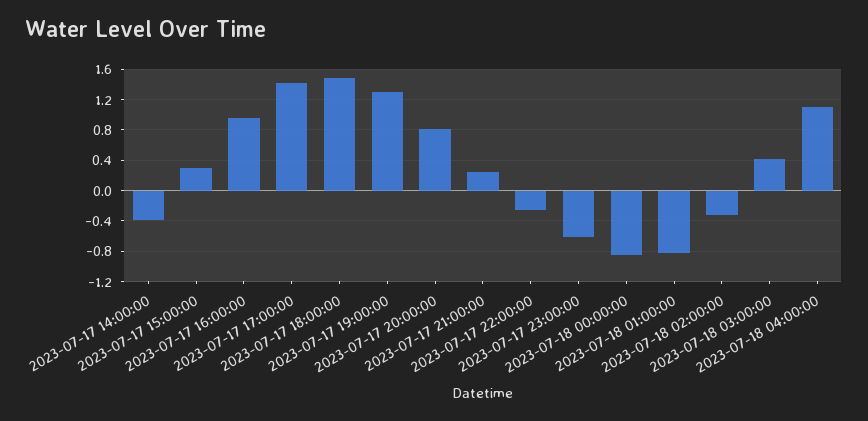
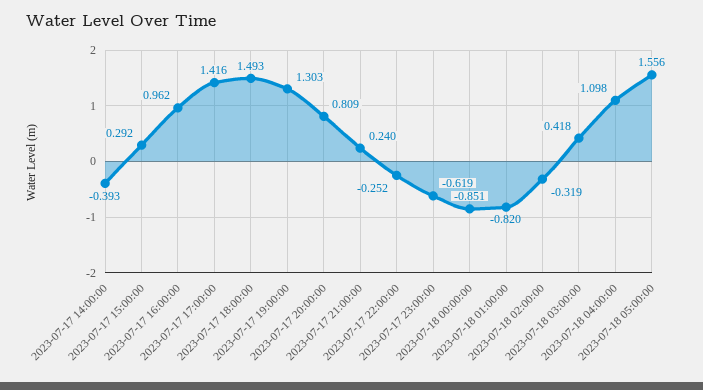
2023-07-18 05:00:00: none -> 1.556

